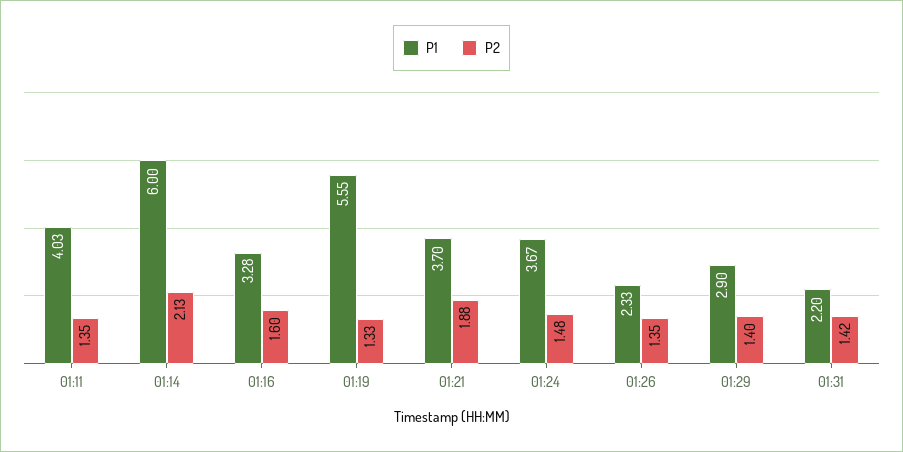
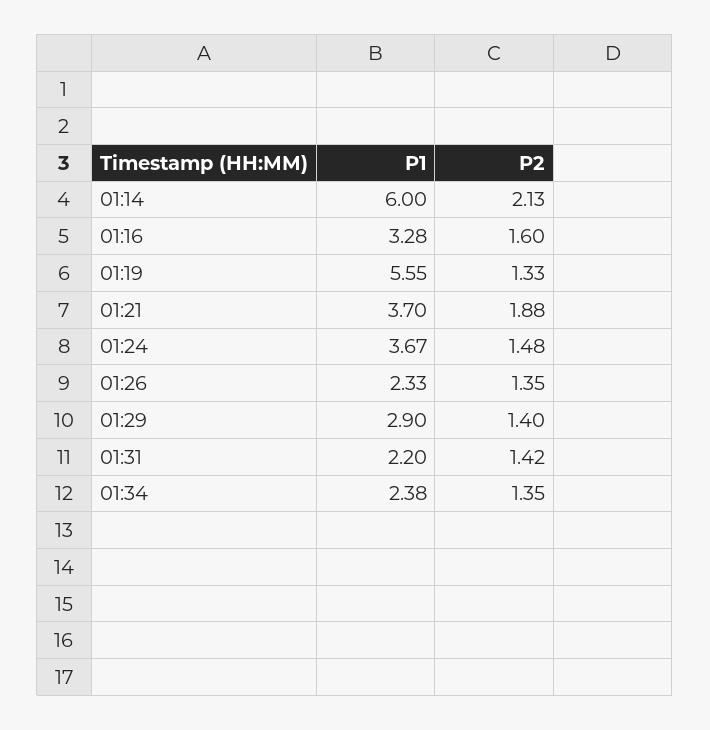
P1, 01:11: 4.03 -> none
P2, 01:11: 1.35 -> none
P1, 01:34: none -> 2.38
P2, 01:34: none -> 1.35

